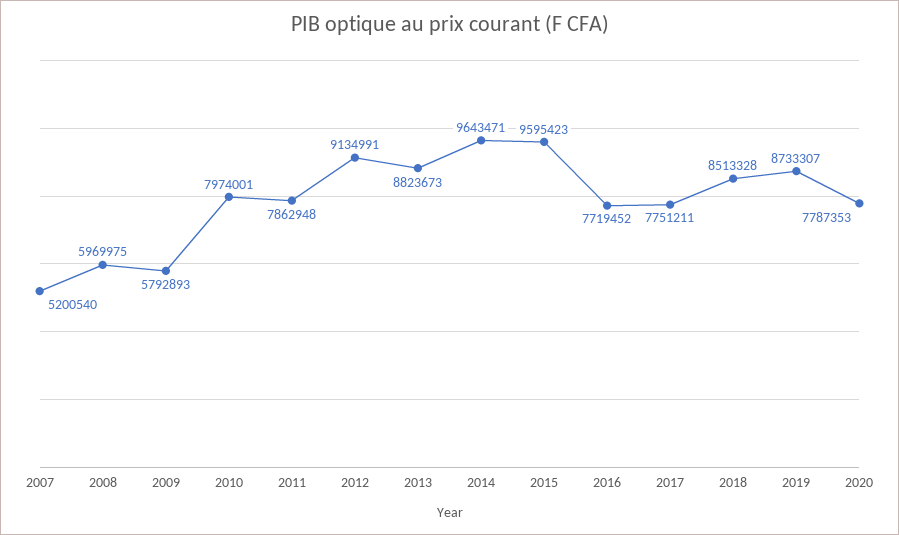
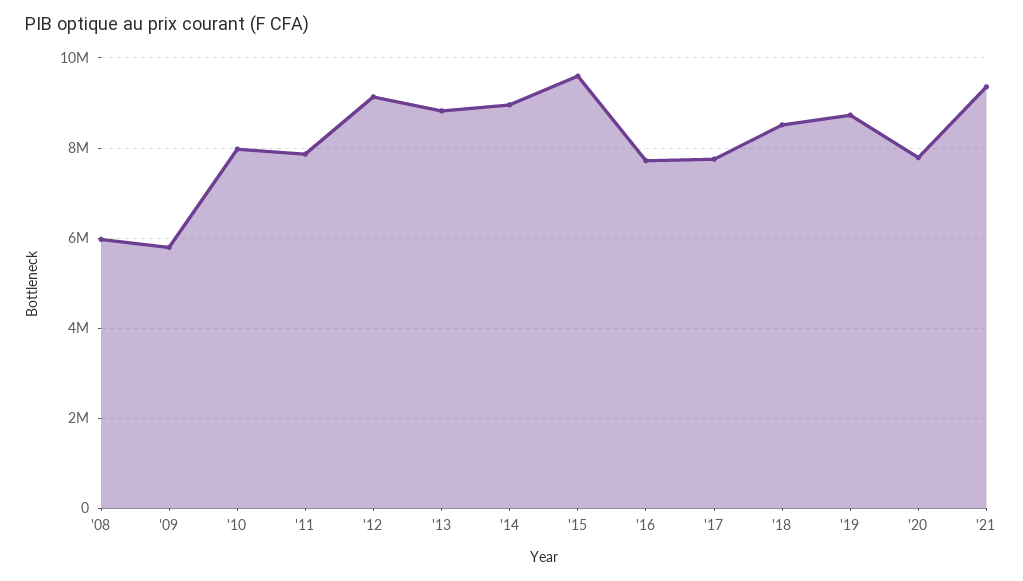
2007: 5200540 -> none
2014: 9643471 -> 9000000
'21: none -> 9400000

